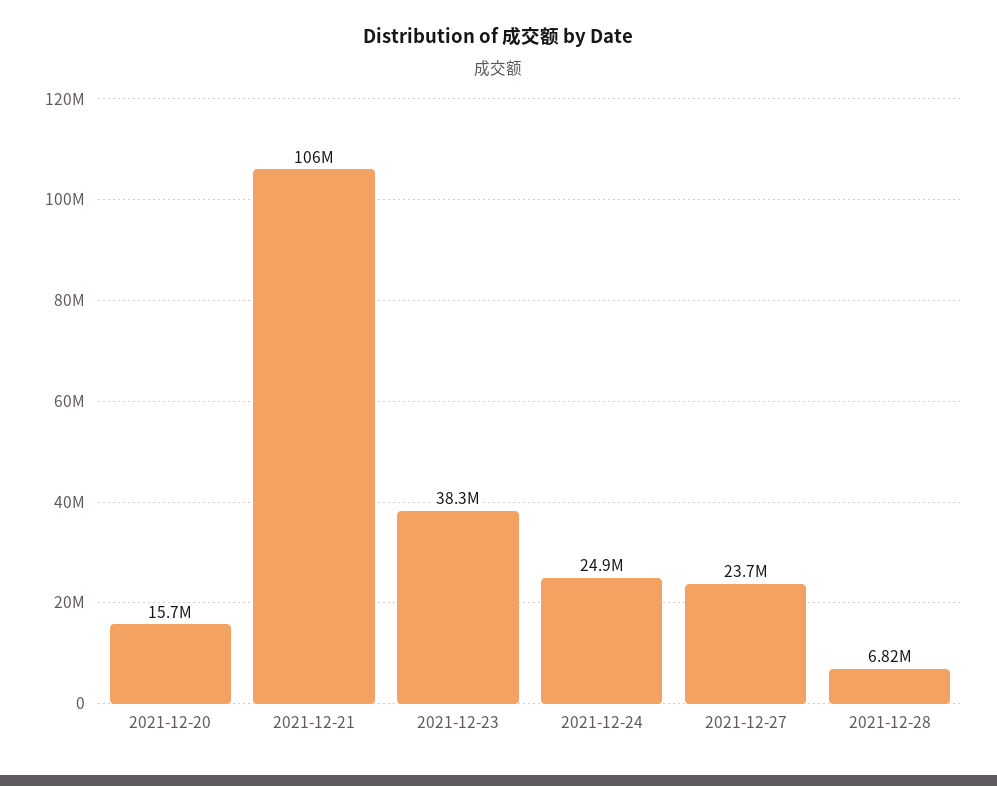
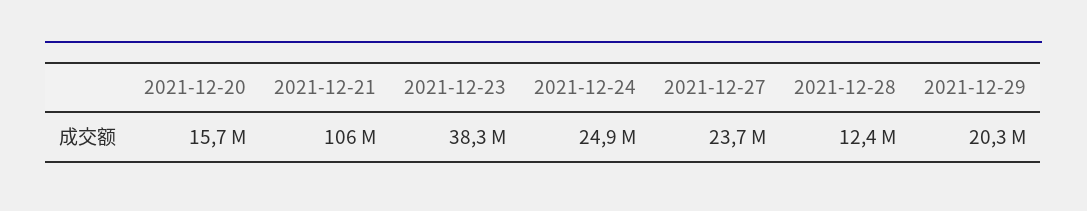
2021-12-28: 6820000 -> 12400000
2021-12-29: none -> 20300000

